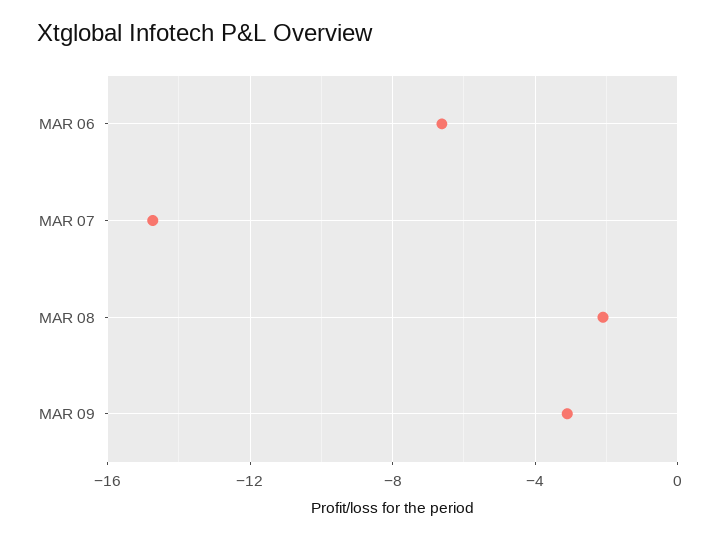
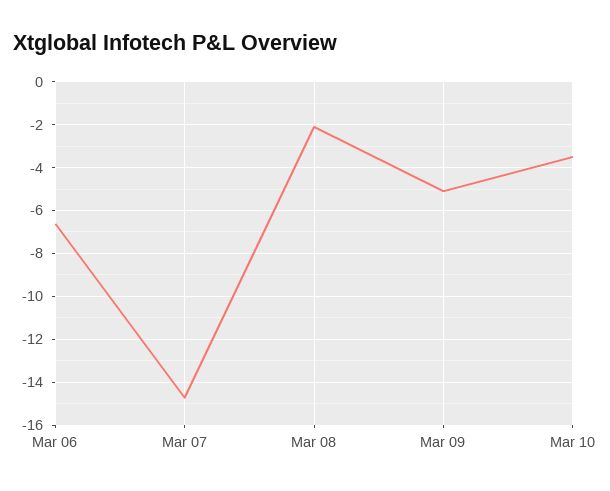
MAR 09: -3 -> -5
Mar 10: none -> -3.5

